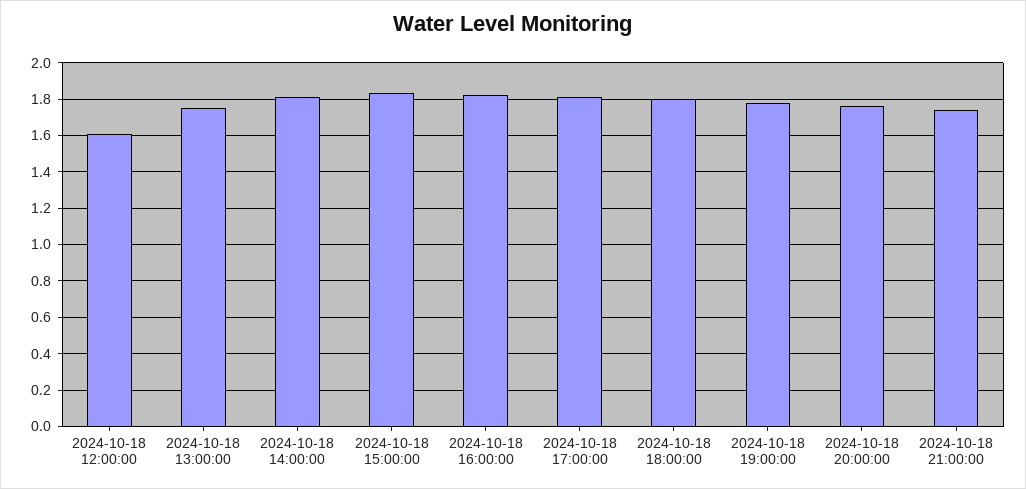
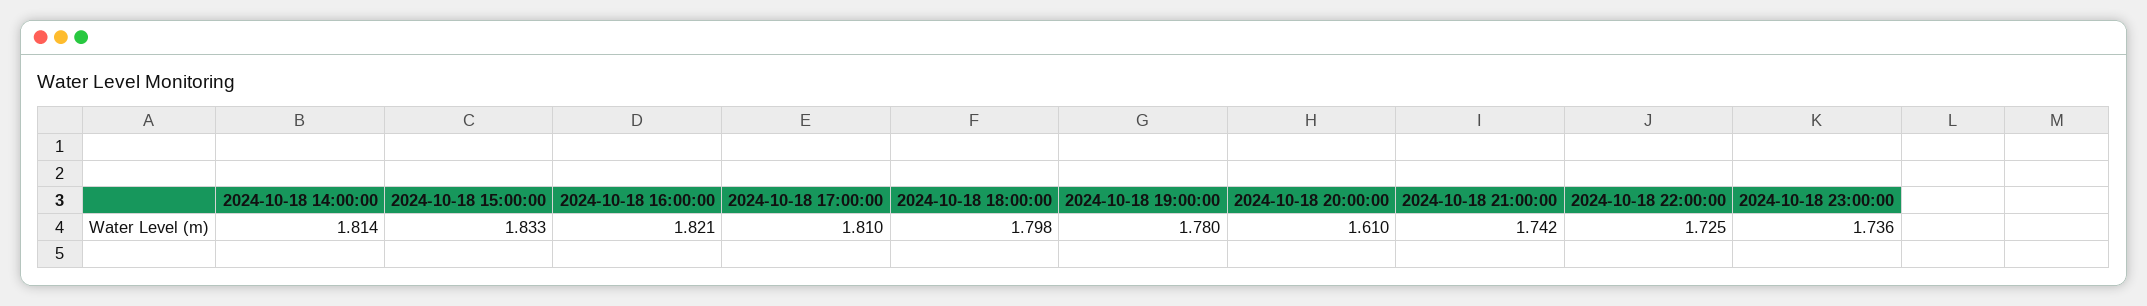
2024-10-18 12:00:00: 1.6 -> none
2024-10-18 13:00:00: 1.75 -> none
2024-10-18 20:00:00: 1.75 -> 1.61
2024-10-18 22:00:00: none -> 1.725
2024-10-18 23:00:00: none -> 1.736

